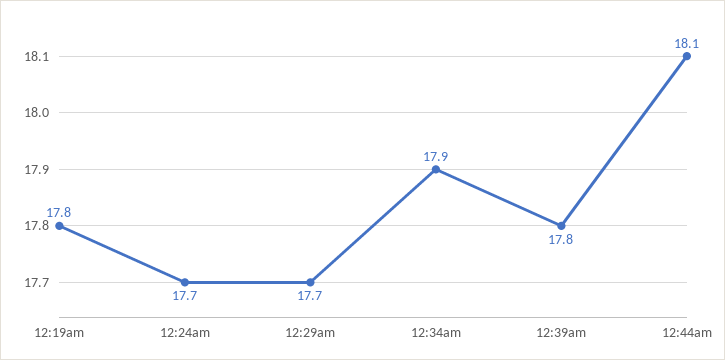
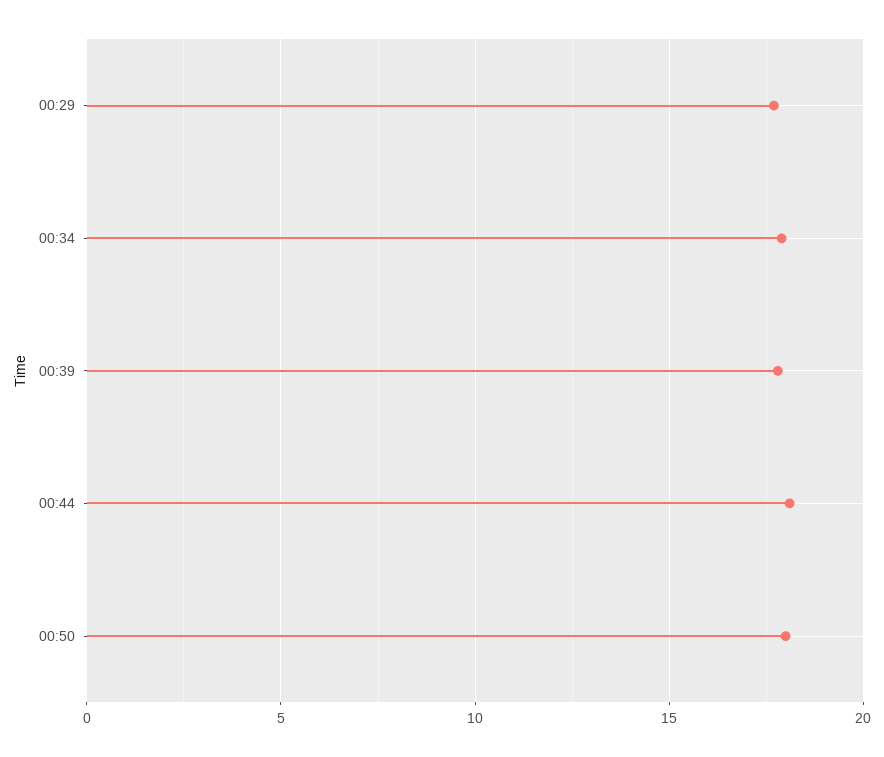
12:19am: 17.8 -> none
12:24am: 17.7 -> none
00:50: none -> 18

